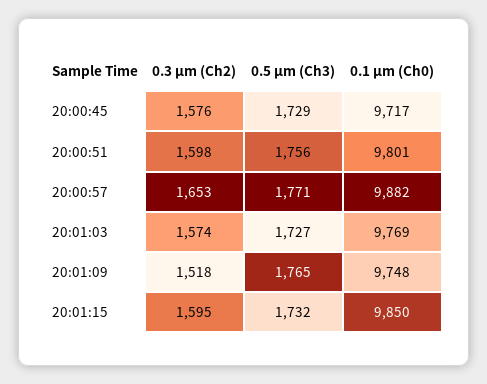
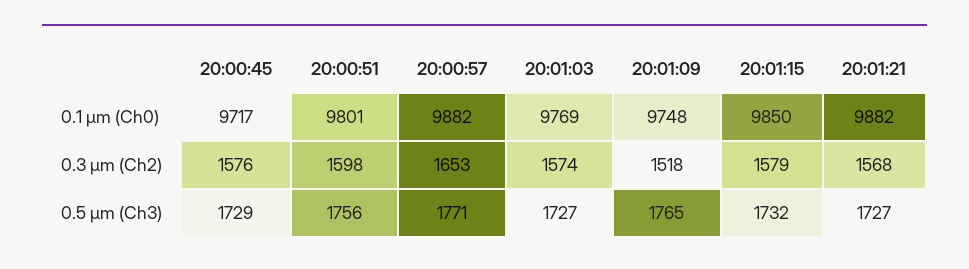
0.3 µm (Ch2), 20:01:15: 1595 -> 1579
0.1 µm (Ch0), 20:01:21: none -> 9882
0.3 µm (Ch2), 20:01:21: none -> 1568
0.5 µm (Ch3), 20:01:21: none -> 1727

